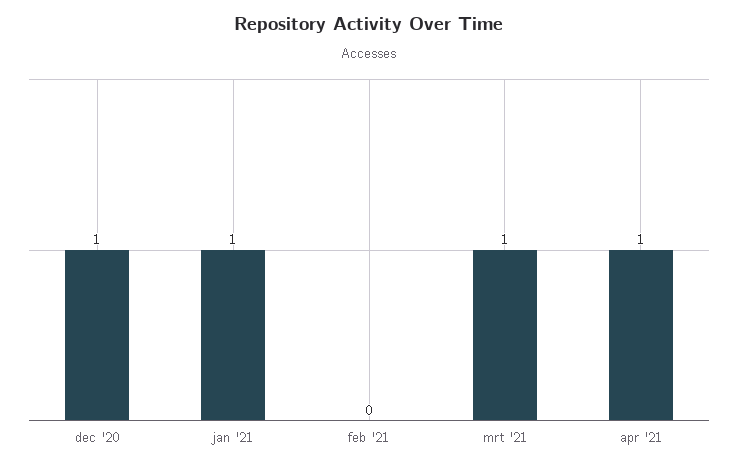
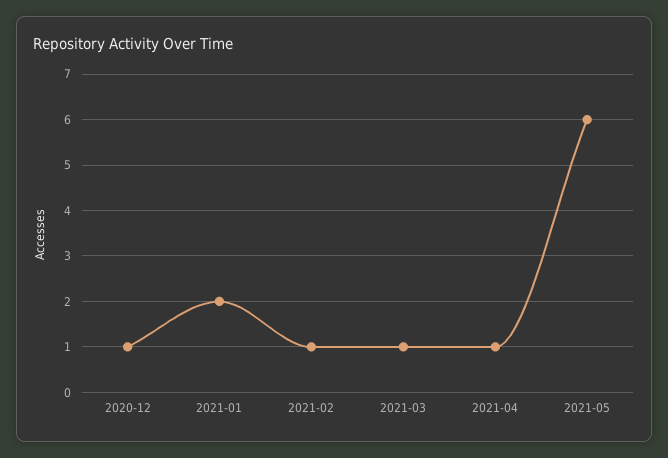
jan '21: 1 -> 2
feb '21: 0 -> 1
2021-05: none -> 6

